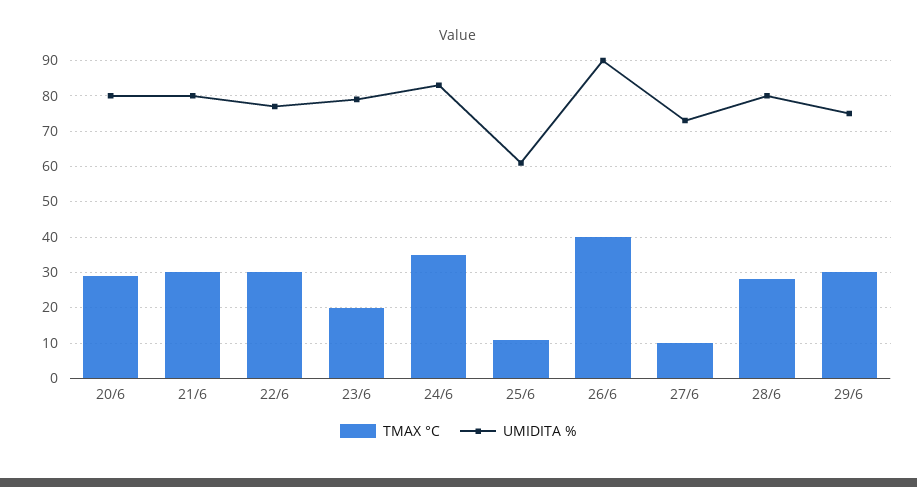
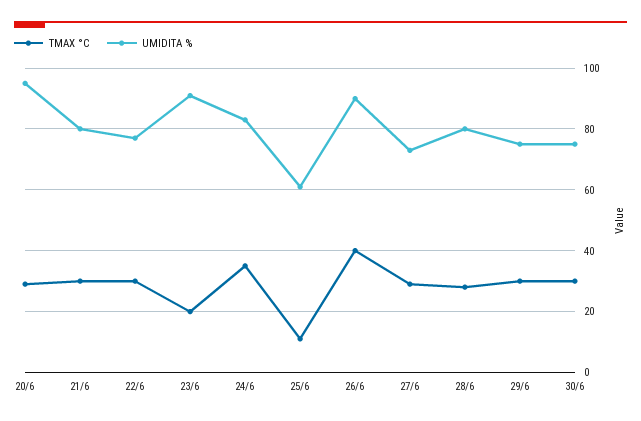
UMIDITA %, 20/6: 80 -> 95
UMIDITA %, 23/6: 80 -> 90
TMAX °C, 27/6: 10 -> 30
TMAX °C, 30/6: none -> 30
UMIDITA %, 30/6: none -> 75

